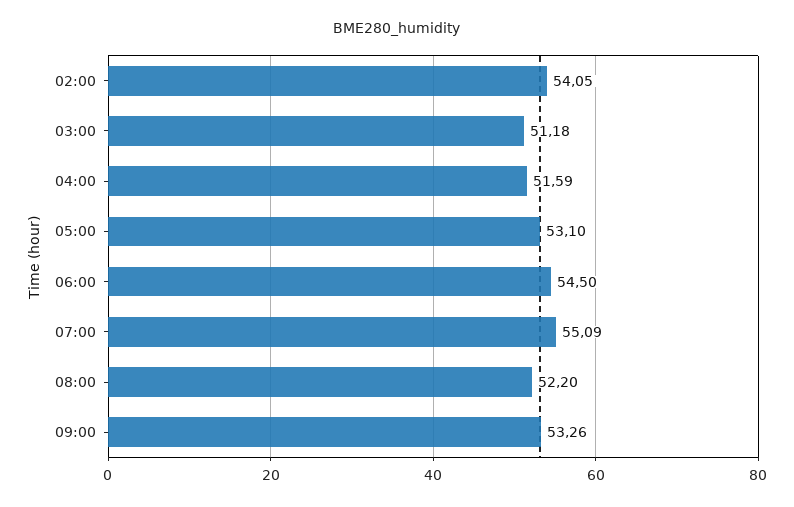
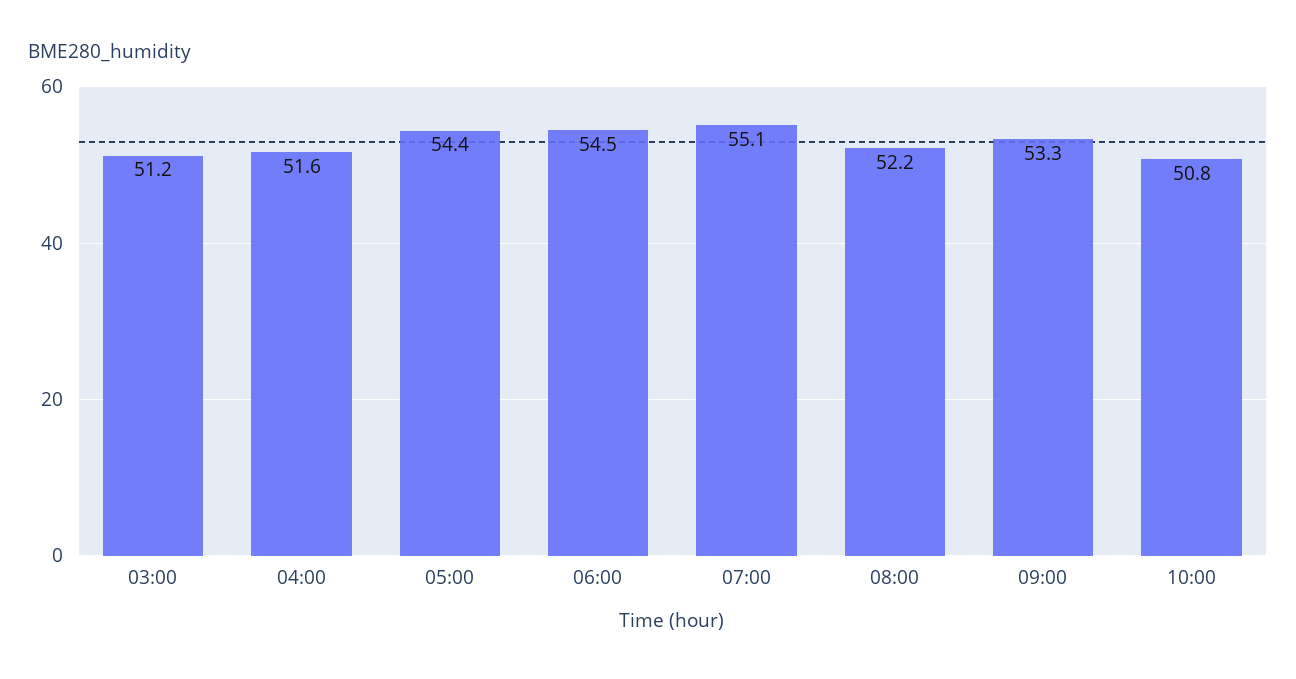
02:00: 54.05 -> none
05:00: 53.1 -> 54.4
10:00: none -> 50.8

